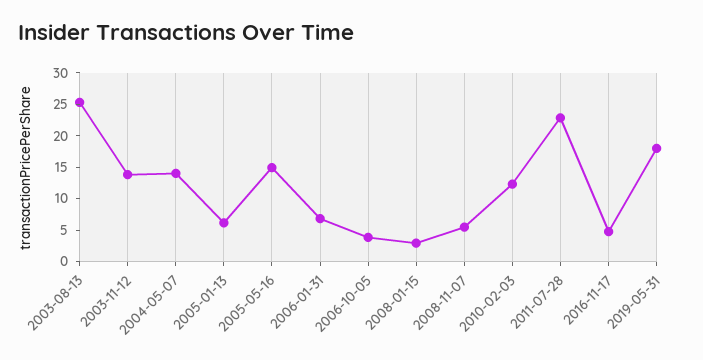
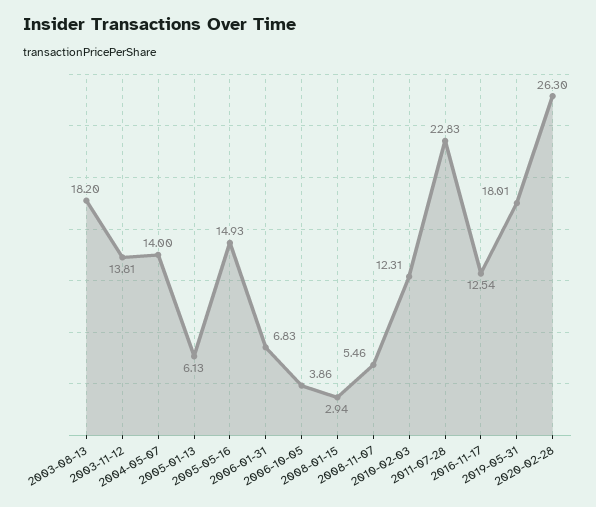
2003-08-13: 25 -> 18.2
2016-11-17: 5 -> 12.54
2020-02-28: none -> 26.3

